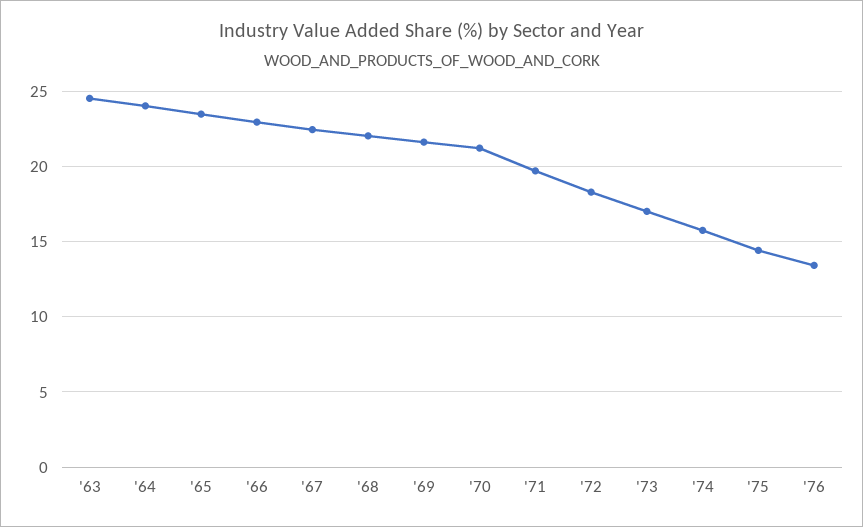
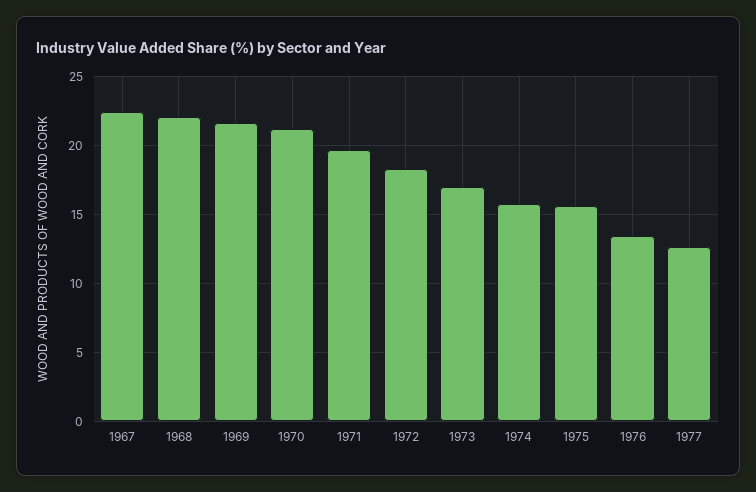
'63: 24.5 -> none
'64: 24 -> none
'65: 23.5 -> none
'66: 23 -> none
'75: 14.5 -> 15.5
1977: none -> 12.5

